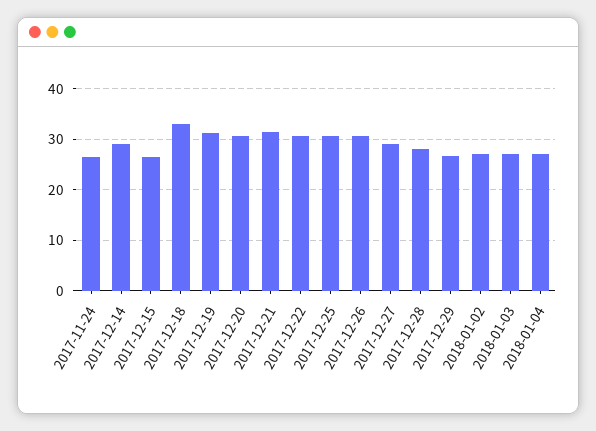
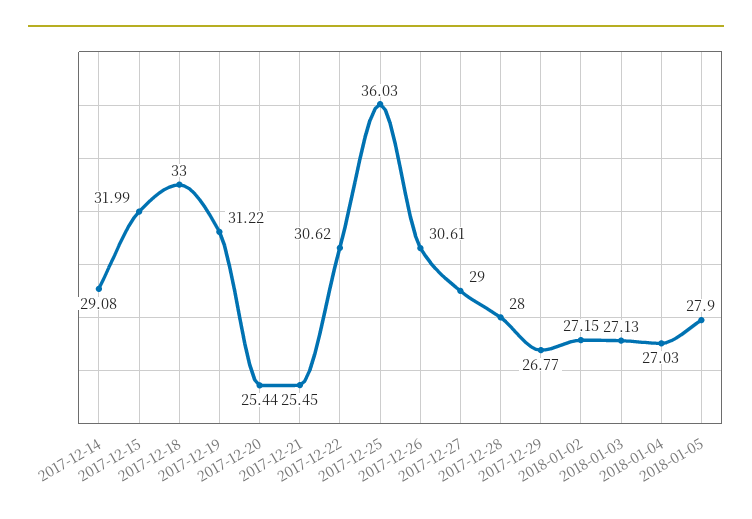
2017-11-24: 26 -> none
2017-12-15: 26 -> 31.99
2017-12-20: 30 -> 25.44
2017-12-21: 32 -> 25.45
2017-12-25: 30 -> 36.03
2018-01-05: none -> 27.9

